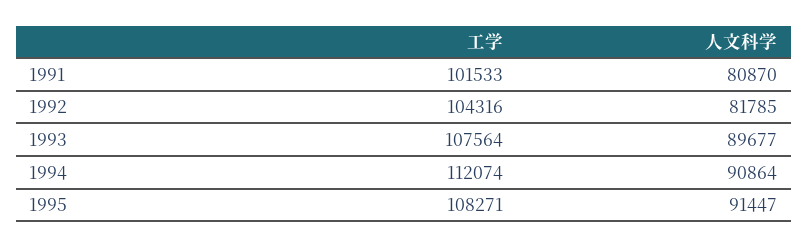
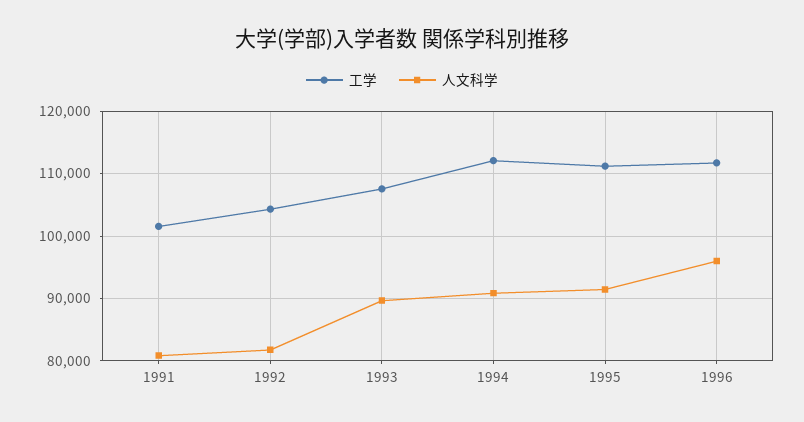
工学, 1995: 108271 -> 111000
工学, 1996: none -> 112000
人文科学, 1996: none -> 96000

